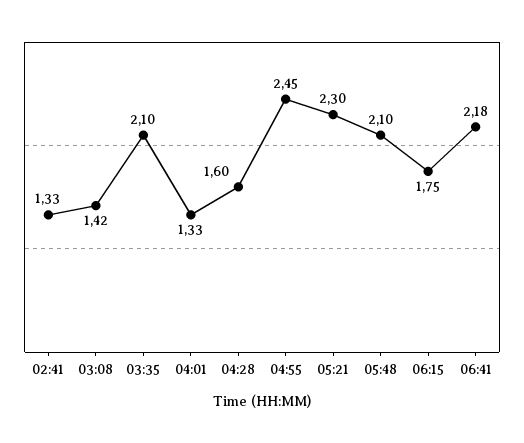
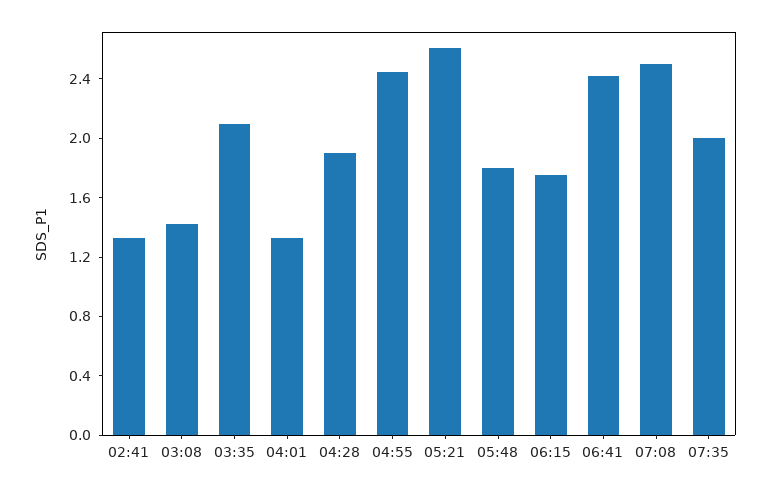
04:28: 1.6 -> 1.9
05:21: 2.3 -> 2.6
05:48: 2.1 -> 1.8
06:41: 2.18 -> 2.4
07:08: none -> 2.5
07:35: none -> 2

